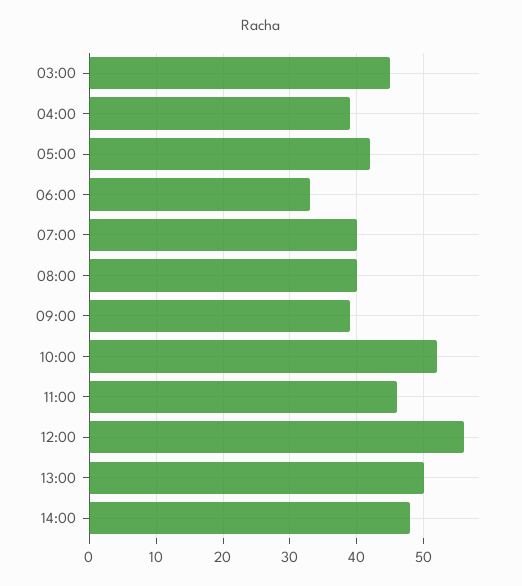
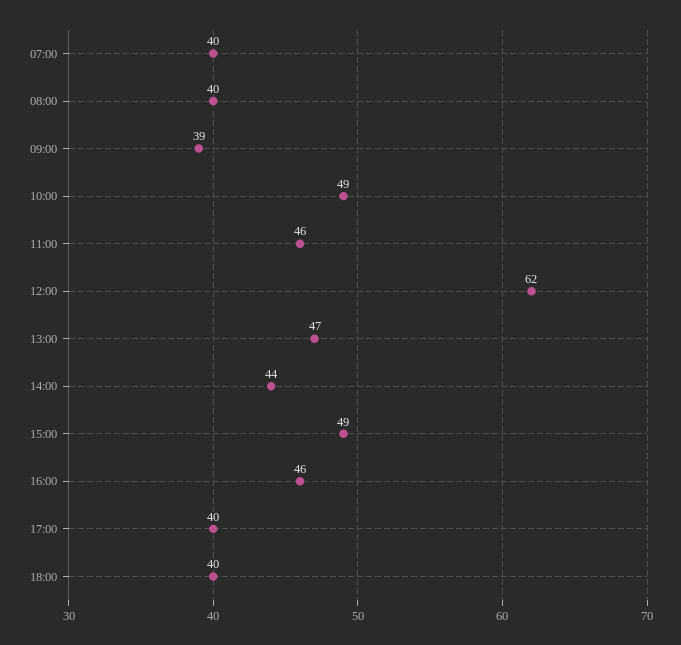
03:00: 45 -> none
04:00: 39 -> none
05:00: 42 -> none
06:00: 33 -> none
10:00: 52 -> 49
12:00: 56 -> 62
13:00: 50 -> 47
14:00: 48 -> 44
15:00: none -> 49
16:00: none -> 46
17:00: none -> 40
18:00: none -> 40

